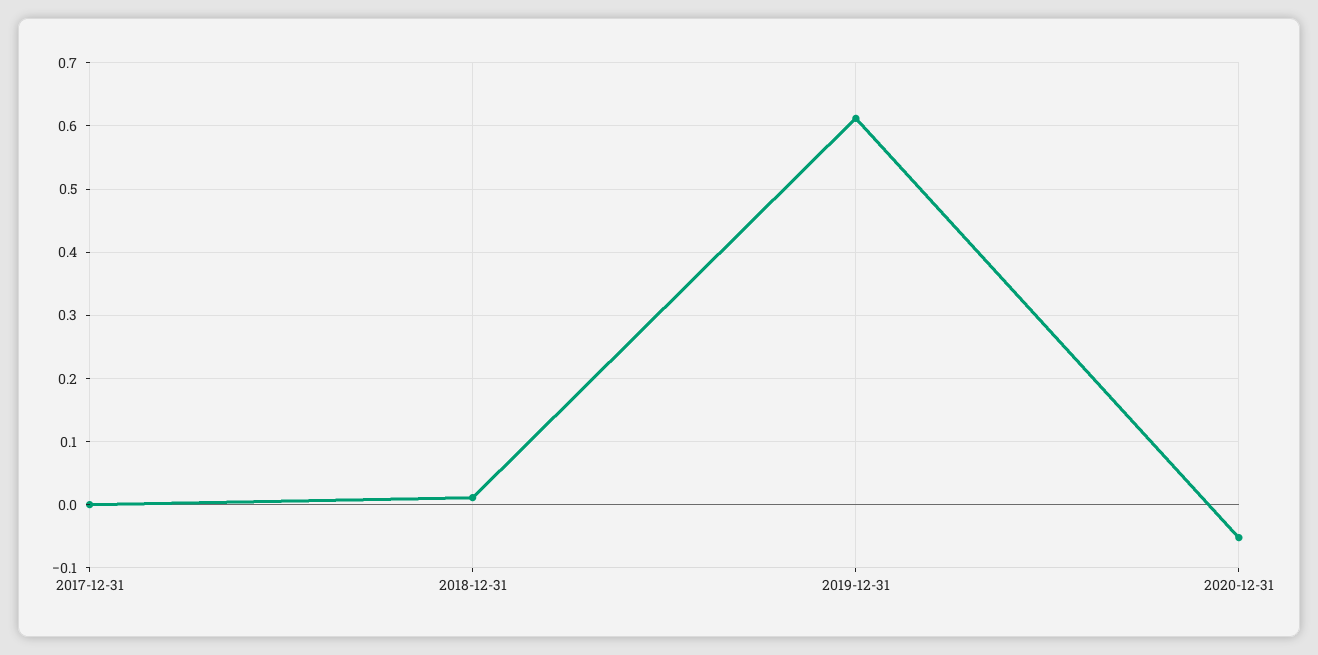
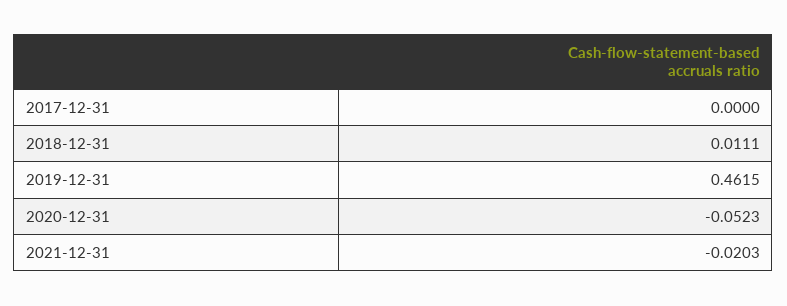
2019-12-31: 0.61 -> 0.4615
2021-12-31: none -> -0.0203

